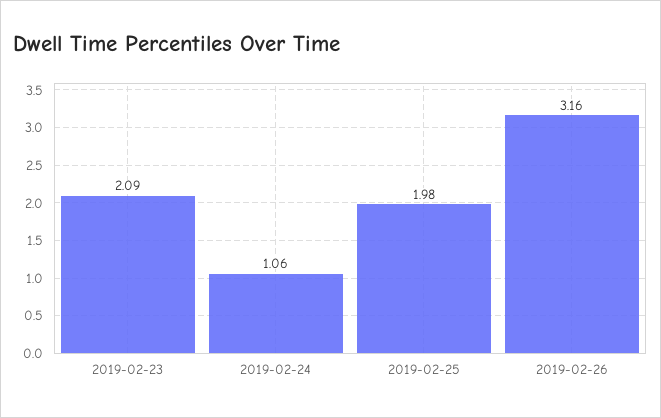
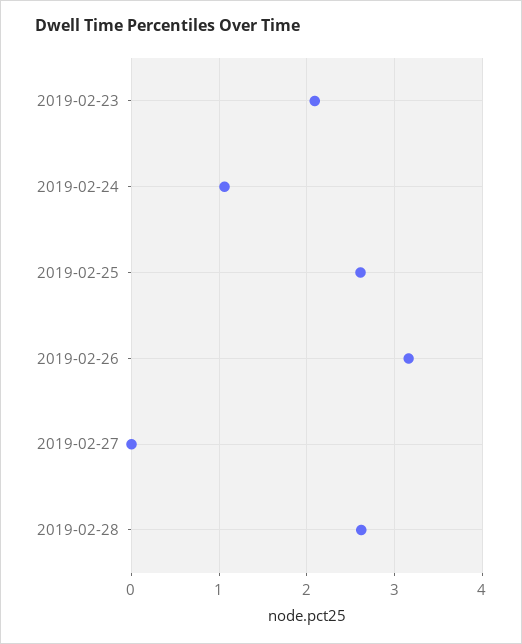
2019-02-25: 1.98 -> 2.6
2019-02-27: none -> 0
2019-02-28: none -> 2.6

